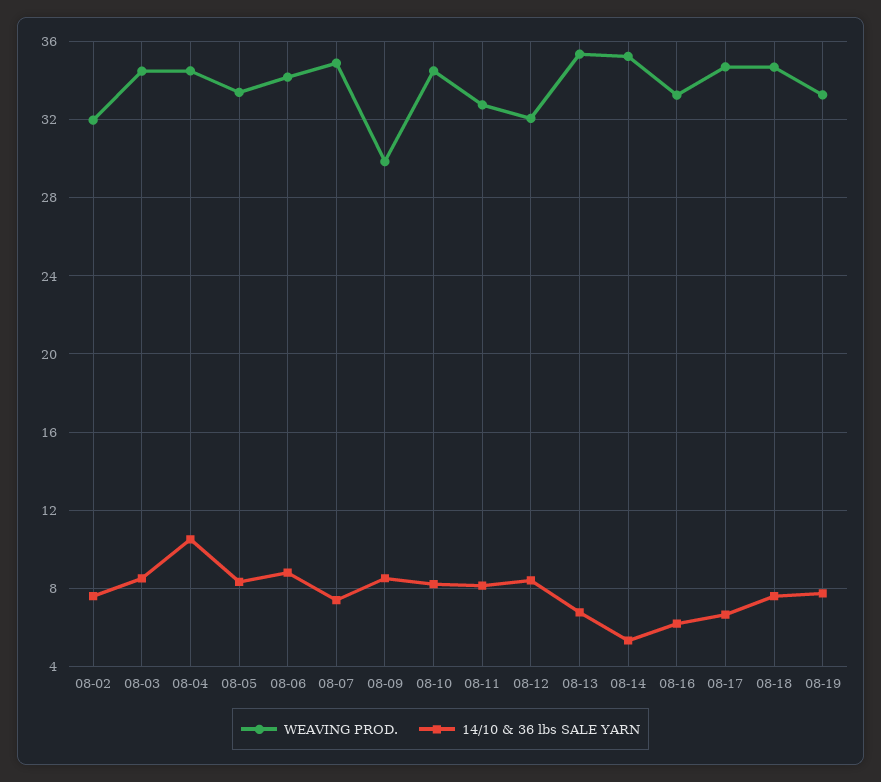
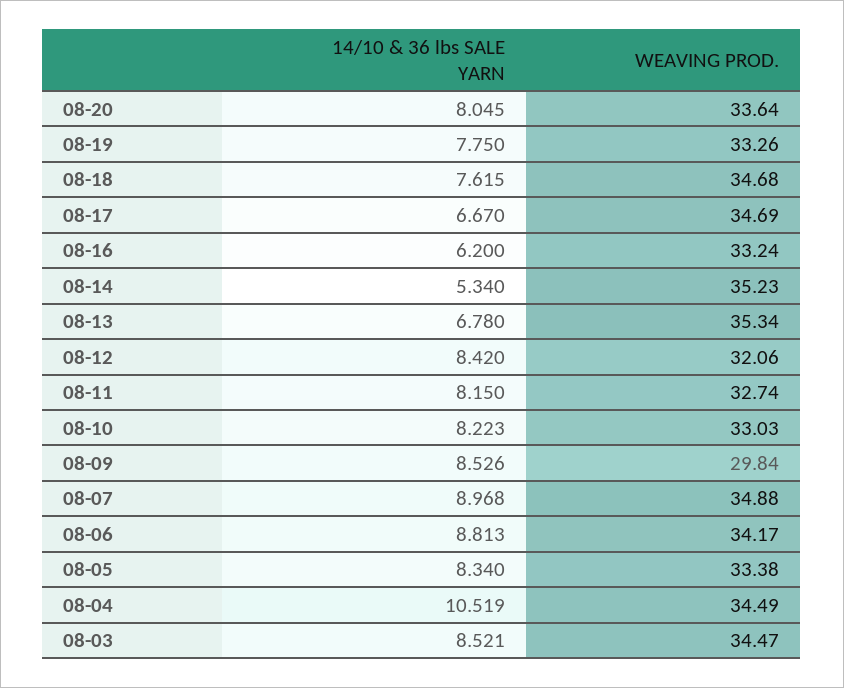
WEAVING PROD., 08-02: 32 -> none
14/10 & 36 lbs SALE YARN, 08-02: 7.5 -> none
14/10 & 36 lbs SALE YARN, 08-07: 7.5 -> 8.968
WEAVING PROD., 08-10: 34.5 -> 33.03
14/10 & 36 lbs SALE YARN, 08-20: none -> 8.045
WEAVING PROD., 08-20: none -> 33.64

